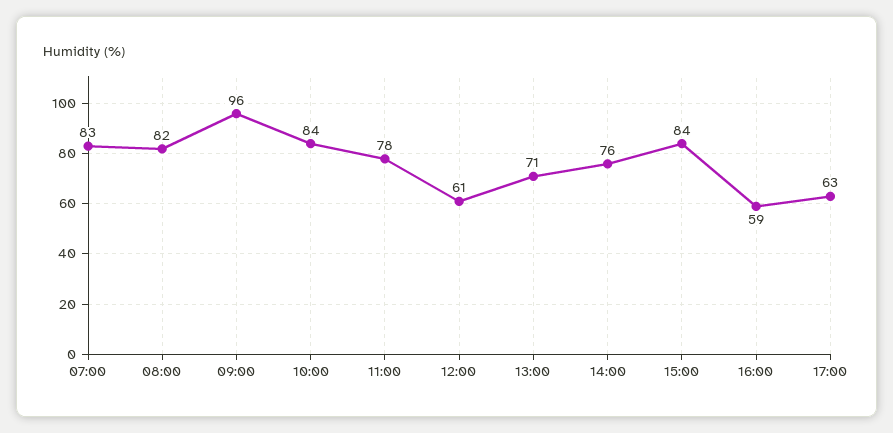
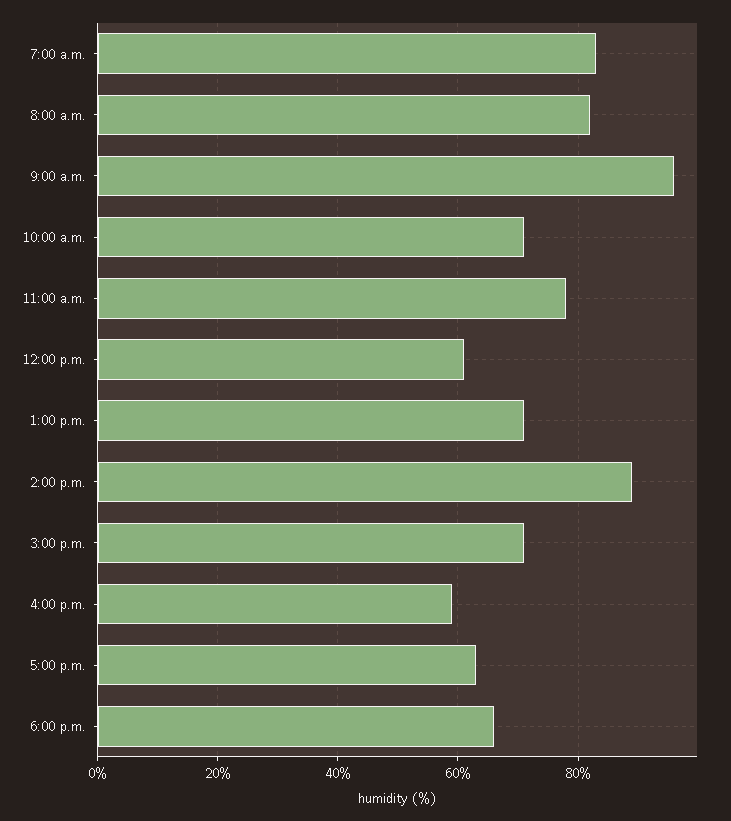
10:00: 84 -> 70
14:00: 76 -> 90
15:00: 84 -> 70
6:00 p.m.: none -> 65

